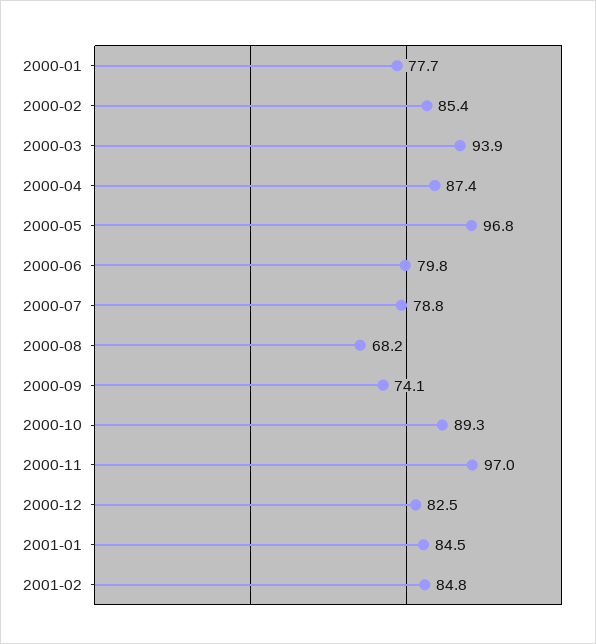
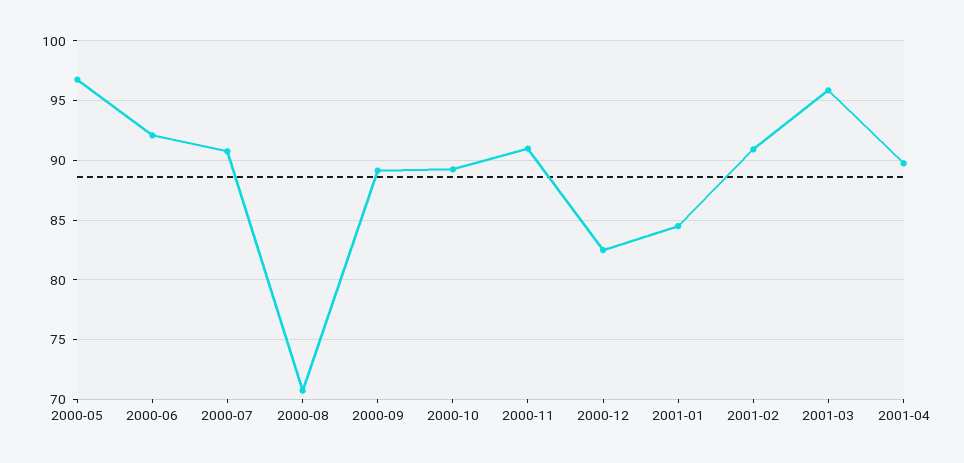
2000-01: 77.7 -> none
2000-02: 85.4 -> none
2000-03: 93.9 -> none
2000-04: 87.4 -> none
2000-06: 79.8 -> 92
2000-07: 78.8 -> 91
2000-08: 68.2 -> 71
2000-09: 74.1 -> 89
2000-11: 97 -> 91
2001-02: 84.8 -> 91
2001-03: none -> 96
2001-04: none -> 90

